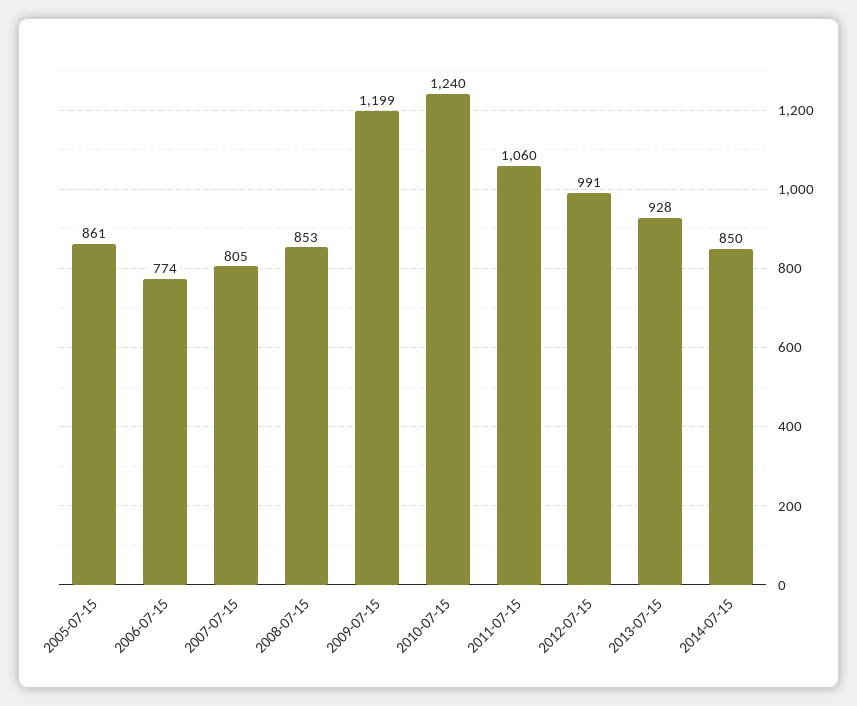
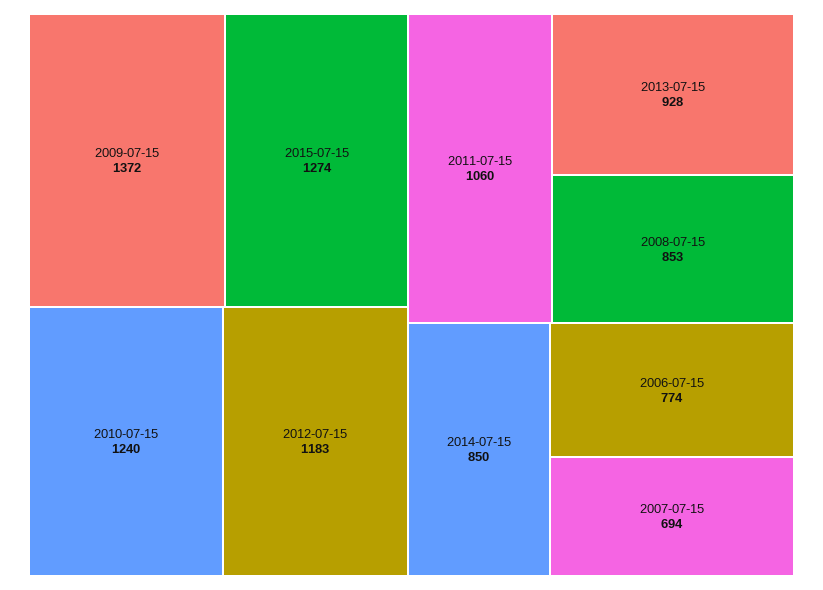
2005-07-15: 861 -> none
2007-07-15: 805 -> 694
2009-07-15: 1199 -> 1372
2012-07-15: 991 -> 1183
2015-07-15: none -> 1274

